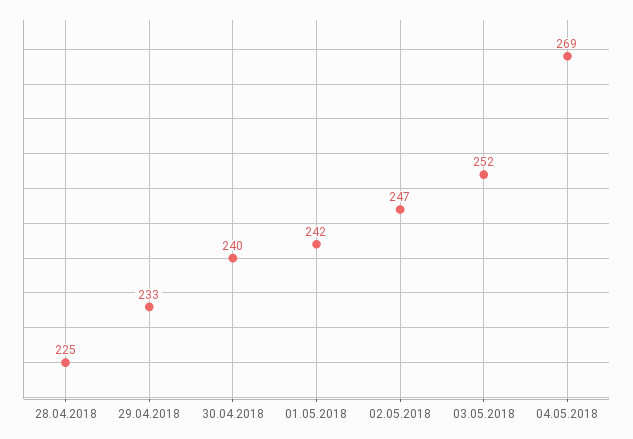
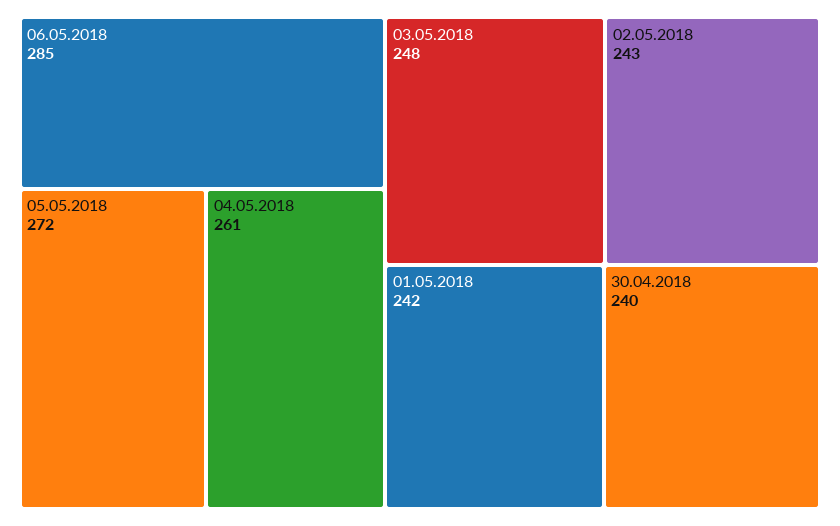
28.04.2018: 225 -> none
29.04.2018: 233 -> none
02.05.2018: 247 -> 243
03.05.2018: 252 -> 248
04.05.2018: 269 -> 261
06.05.2018: none -> 285
05.05.2018: none -> 272

